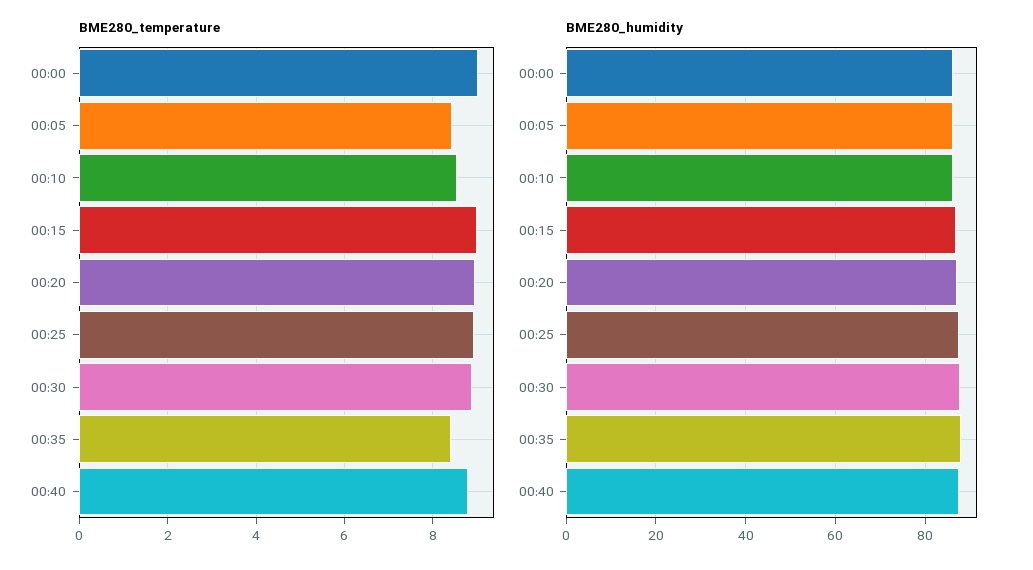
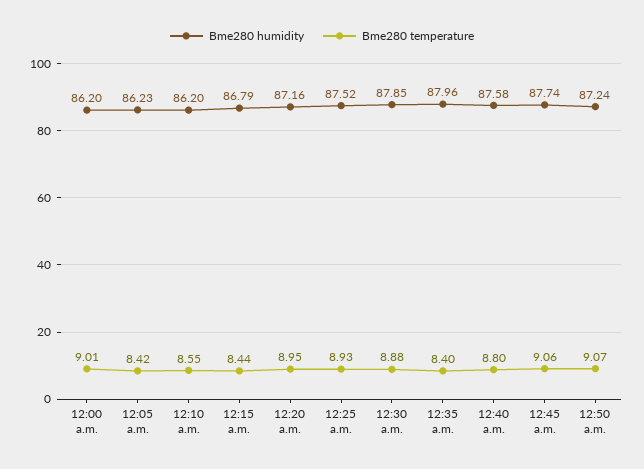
BME280_temperature, 00:15: 9 -> 8.44
BME280_humidity, 12:45 a.m.: none -> 87.74
BME280_temperature, 12:45 a.m.: none -> 9.06
BME280_humidity, 12:50 a.m.: none -> 87.24
BME280_temperature, 12:50 a.m.: none -> 9.07

